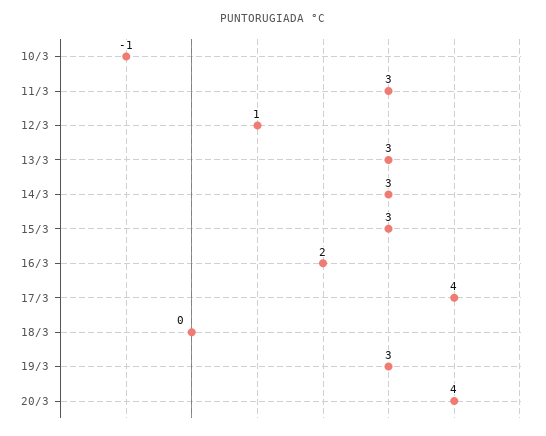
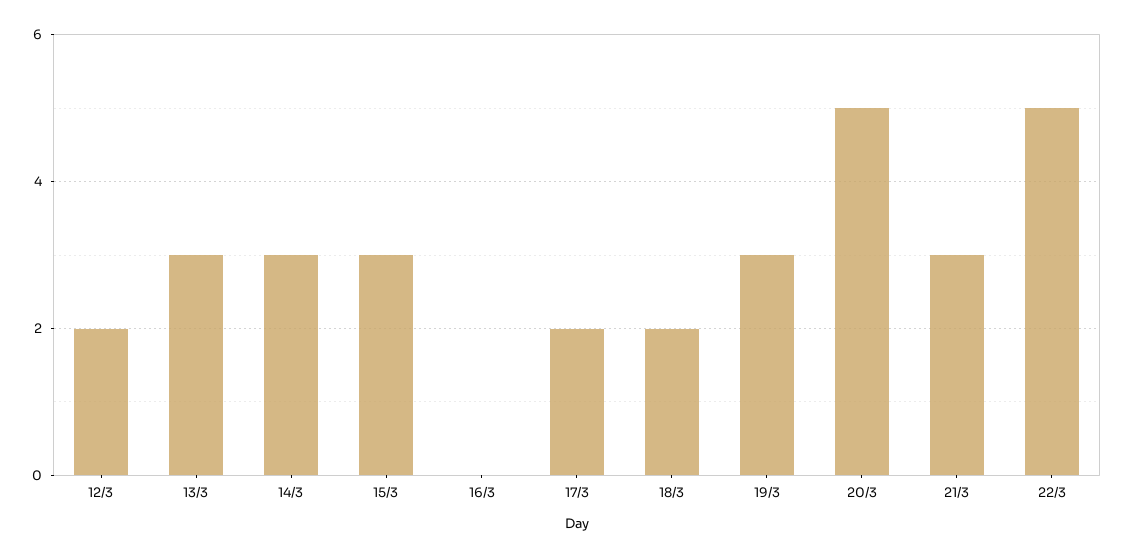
10/3: -1 -> none
11/3: 3 -> none
12/3: 1 -> 2
16/3: 2 -> 0
17/3: 4 -> 2
18/3: 0 -> 2
20/3: 4 -> 5
21/3: none -> 3
22/3: none -> 5

